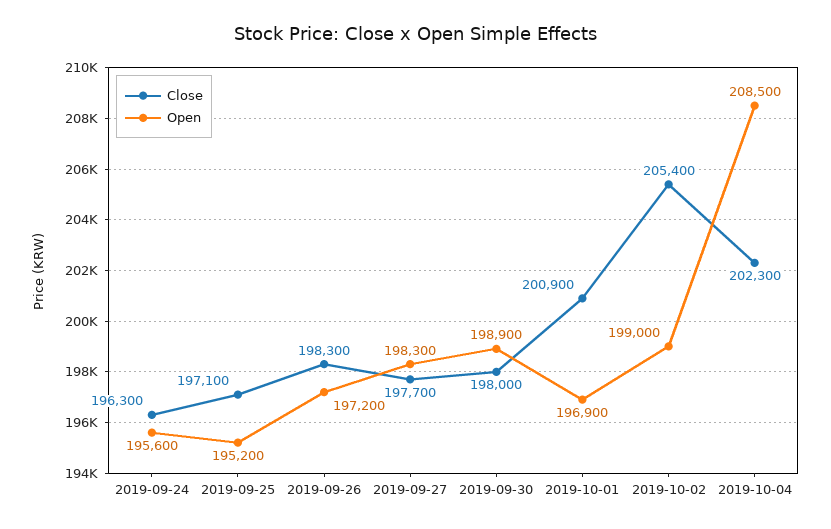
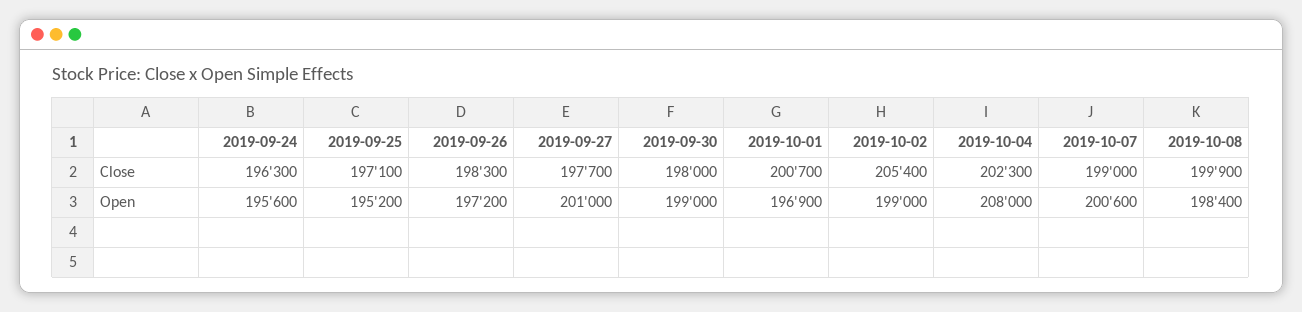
Open, 2019-09-27: 198300 -> 201000
Open, 2019-09-30: 198900 -> 199000
Close, 2019-10-01: 200900 -> 200700
Open, 2019-10-04: 208500 -> 208000
Close, 2019-10-07: none -> 199000
Close, 2019-10-08: none -> 199900
Open, 2019-10-07: none -> 200600
Open, 2019-10-08: none -> 198400

